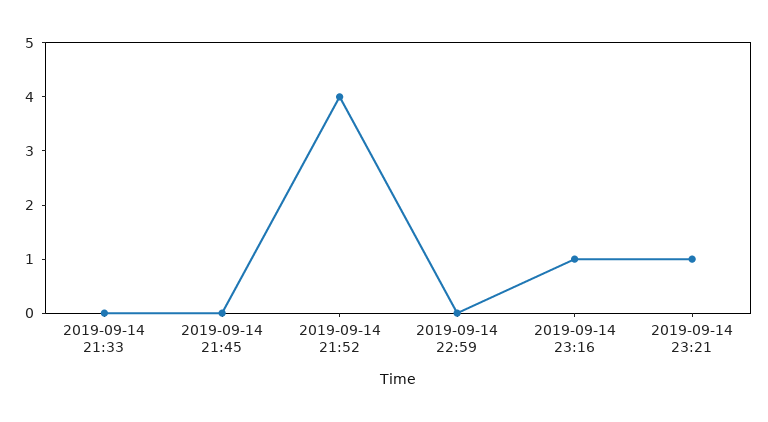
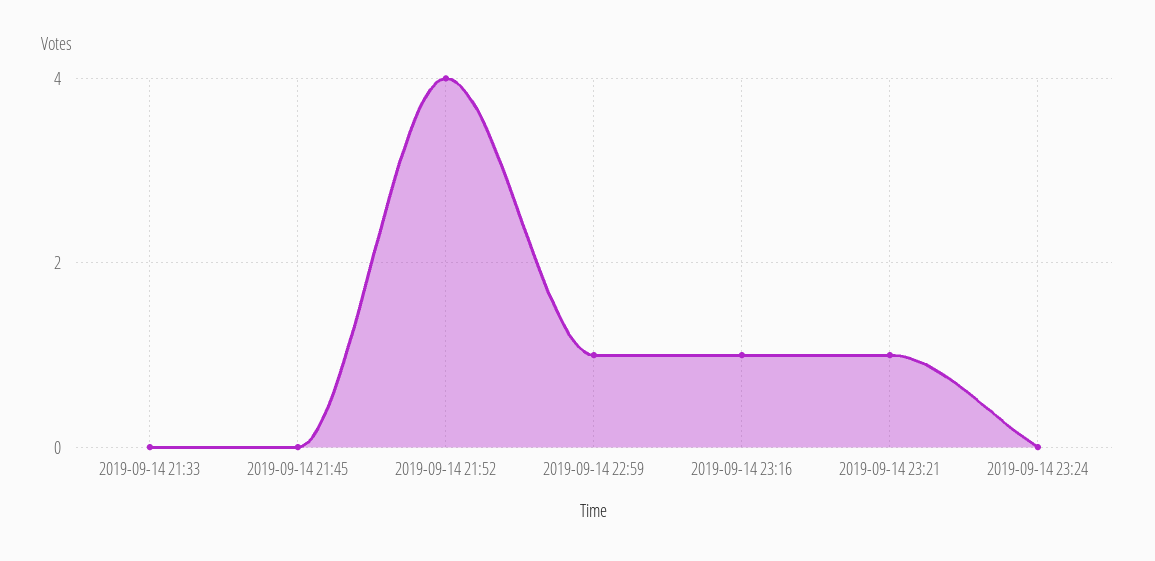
2019-09-14 22:59: 0 -> 1
2019-09-14 23:24: none -> 0

